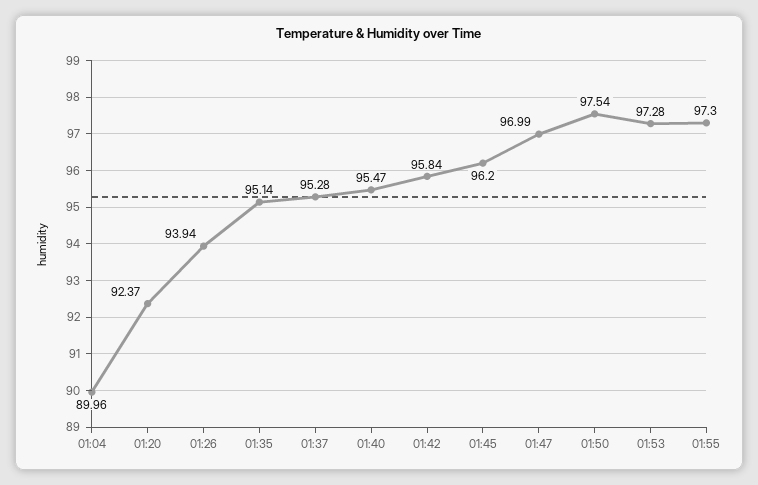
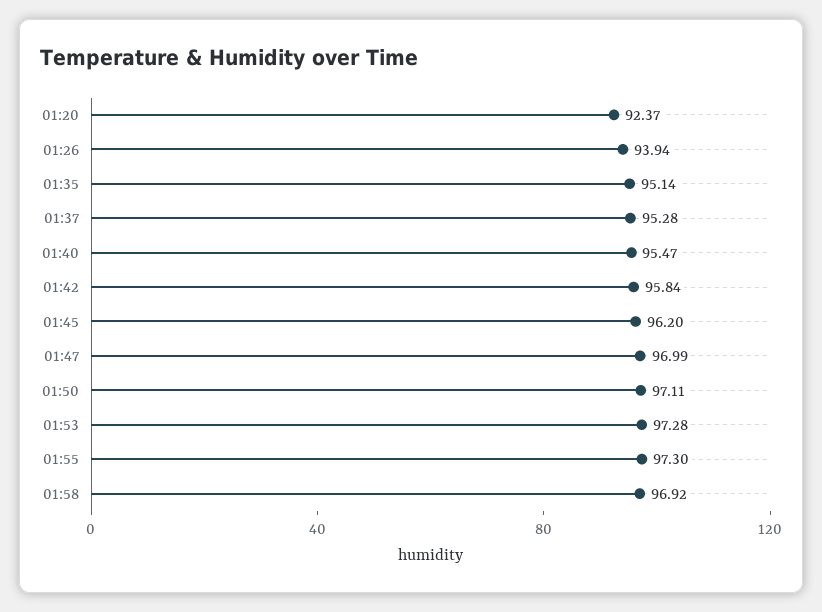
01:04: 89.96 -> none
01:50: 97.54 -> 97.11
01:58: none -> 96.92

